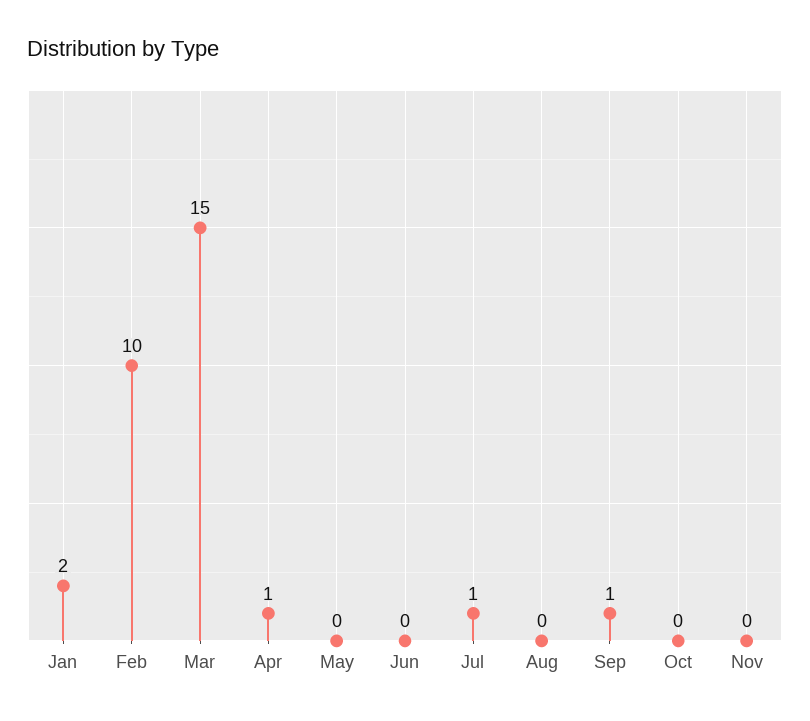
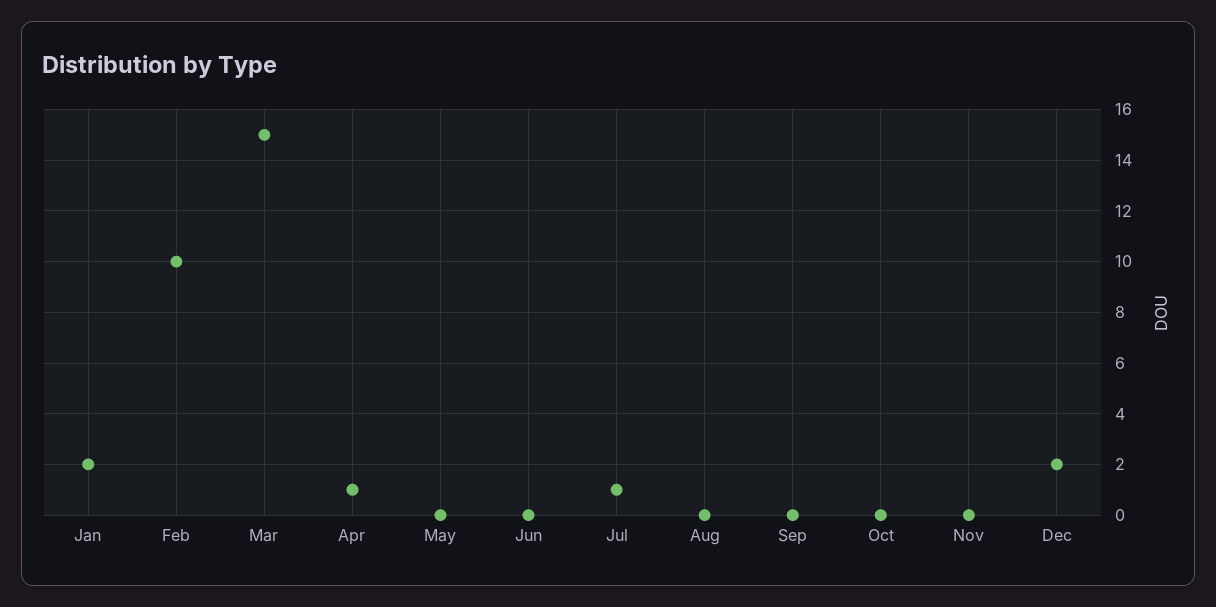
Sep: 1 -> 0
Dec: none -> 2

